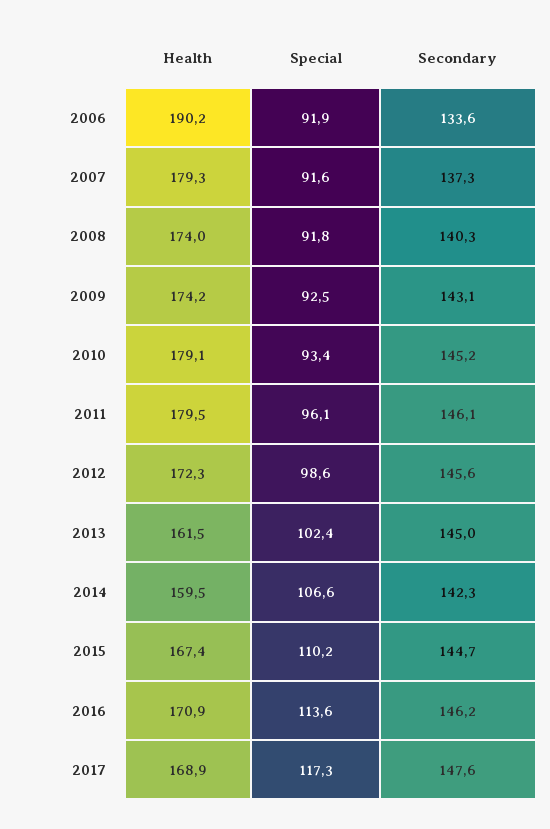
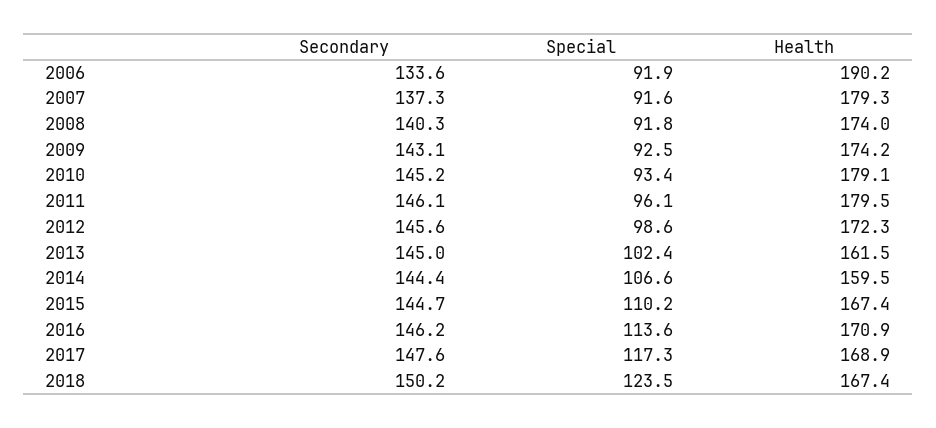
Secondary, 2014: 142.3 -> 144.4
Secondary, 2018: none -> 150.2
Special, 2018: none -> 123.5
Health, 2018: none -> 167.4

